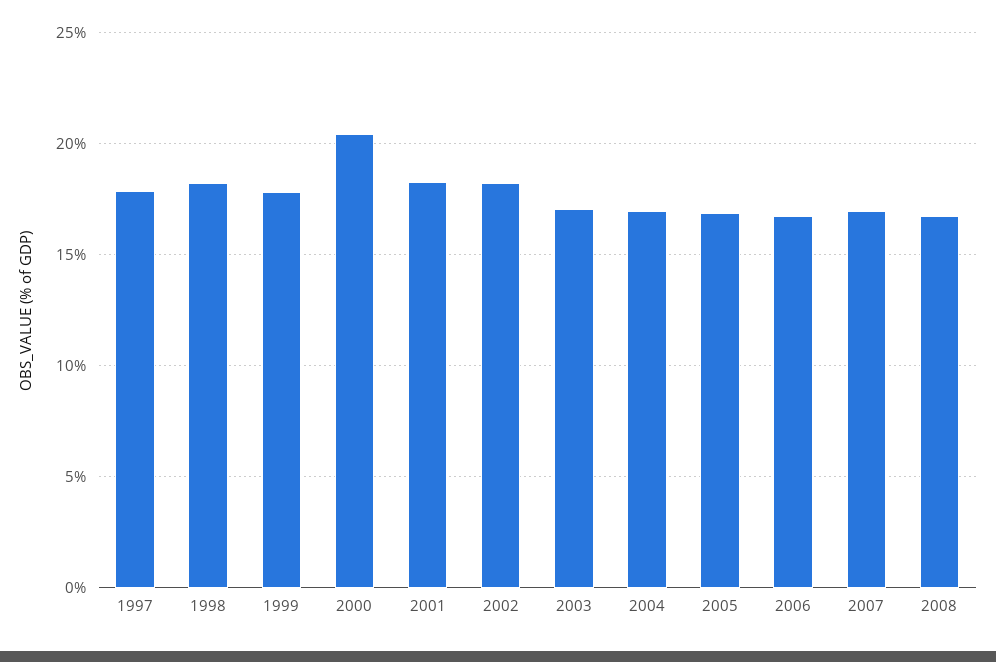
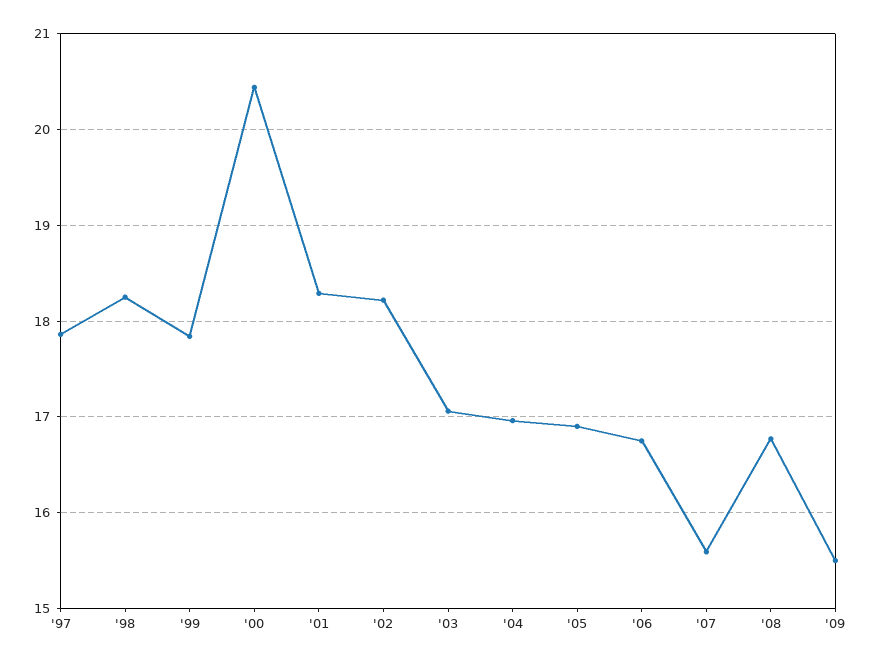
2007: 17 -> 15.6
'09: none -> 15.5

